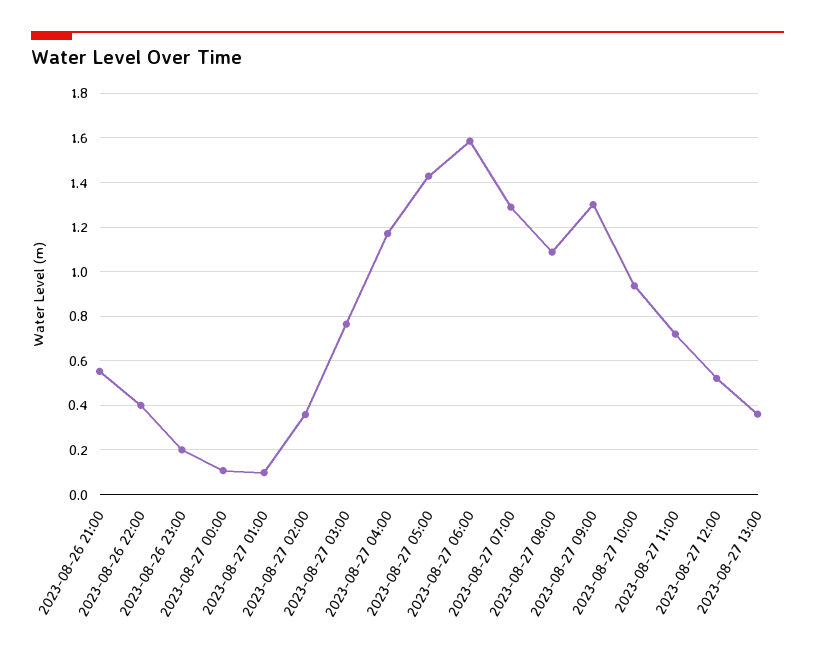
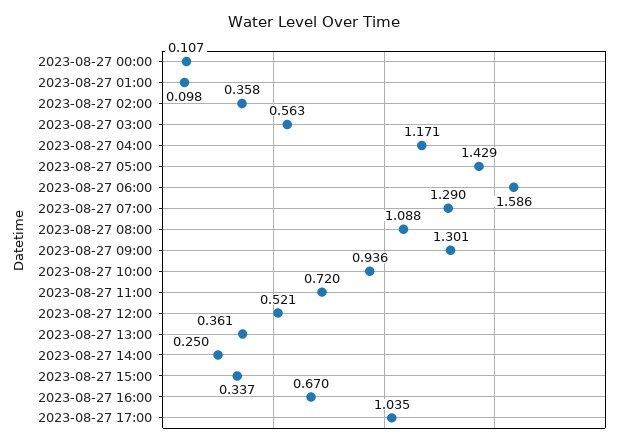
2023-08-26 21:00: 0.55 -> none
2023-08-26 22:00: 0.4 -> none
2023-08-26 23:00: 0.2 -> none
2023-08-27 03:00: 0.75 -> 0.563
2023-08-27 14:00: none -> 0.25
2023-08-27 15:00: none -> 0.337
2023-08-27 16:00: none -> 0.67
2023-08-27 17:00: none -> 1.035

